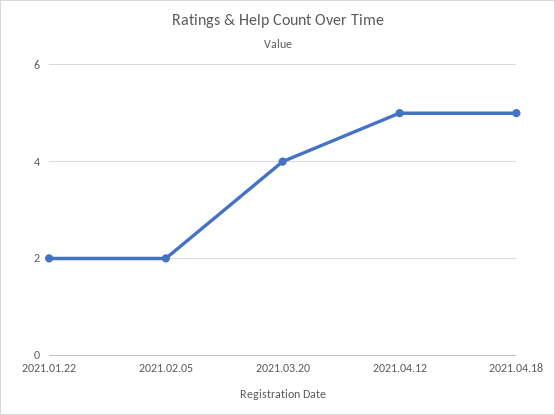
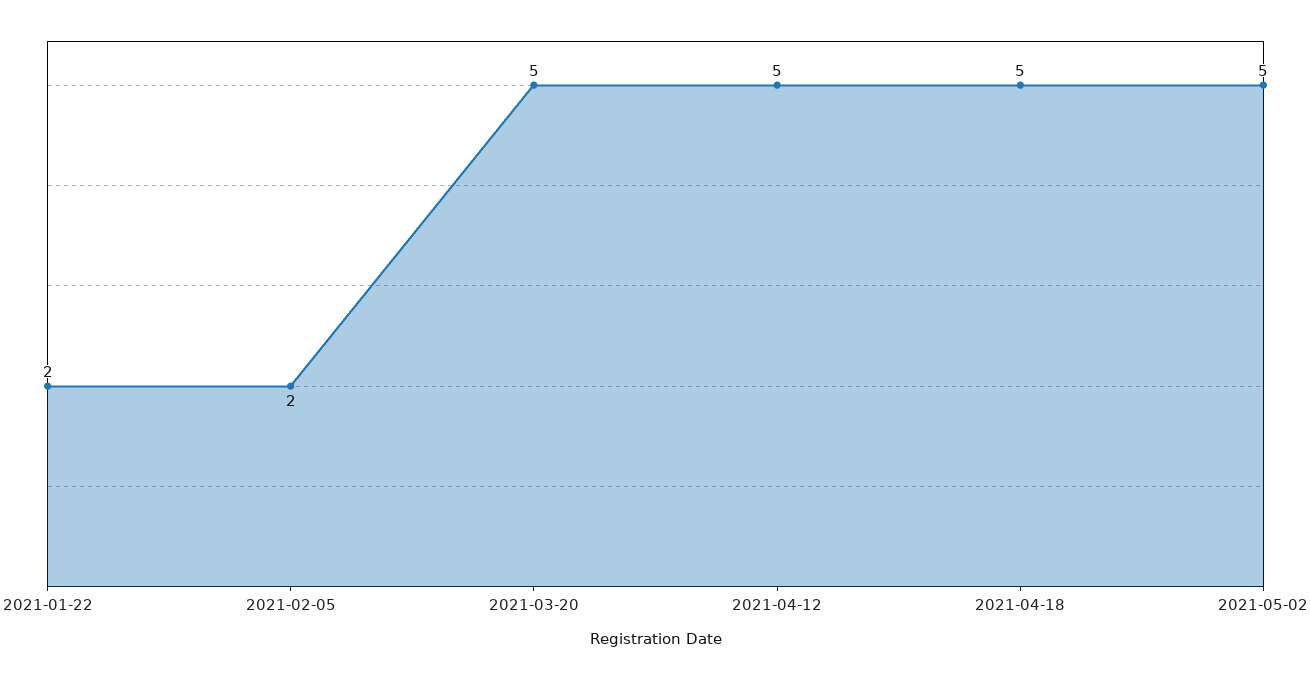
2021.03.20: 4 -> 5
2021-05-02: none -> 5

